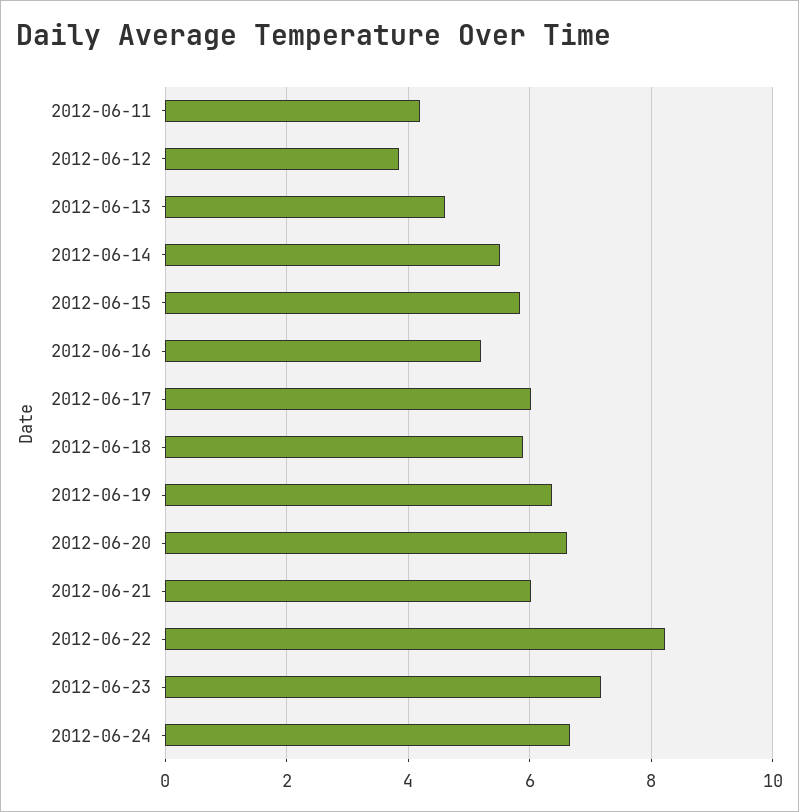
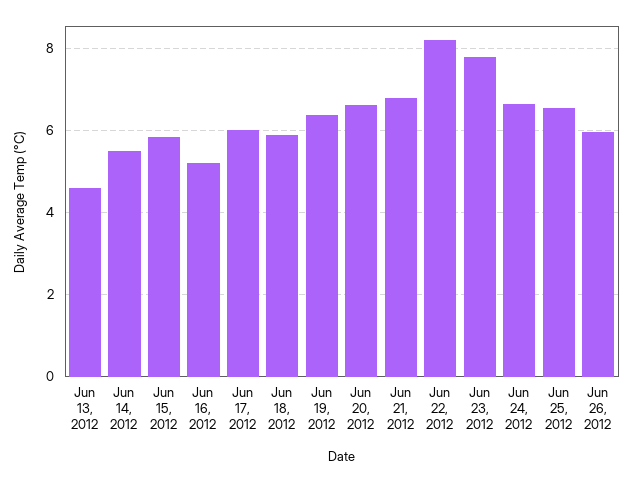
2012-06-11: 4.2 -> none
2012-06-12: 3.8 -> none
2012-06-21: 6 -> 6.8
2012-06-23: 7.2 -> 7.8
Jun 25, 2012: none -> 6.6
Jun 26, 2012: none -> 6

